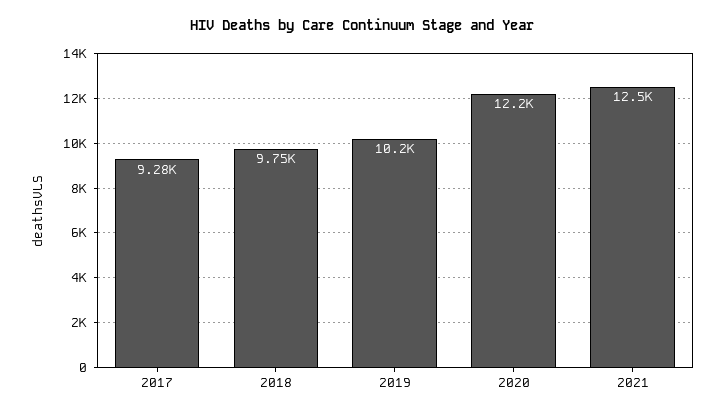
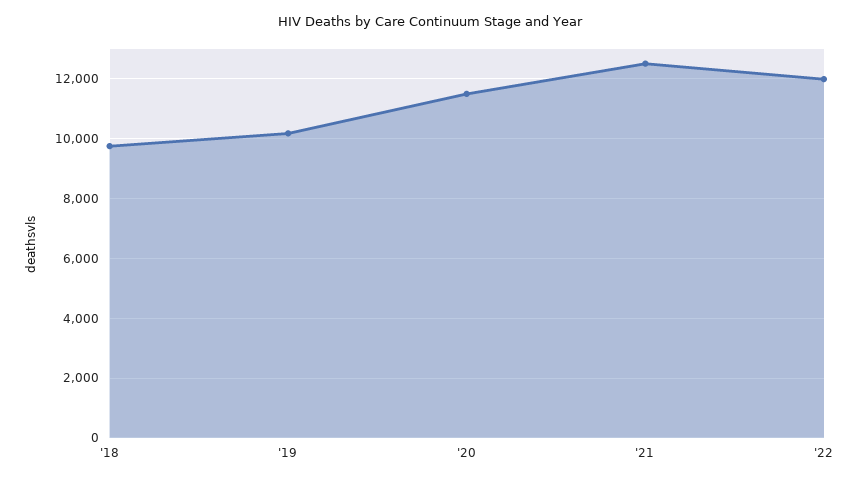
2017: 9280 -> none
2020: 12200 -> 11500
'22: none -> 12000

